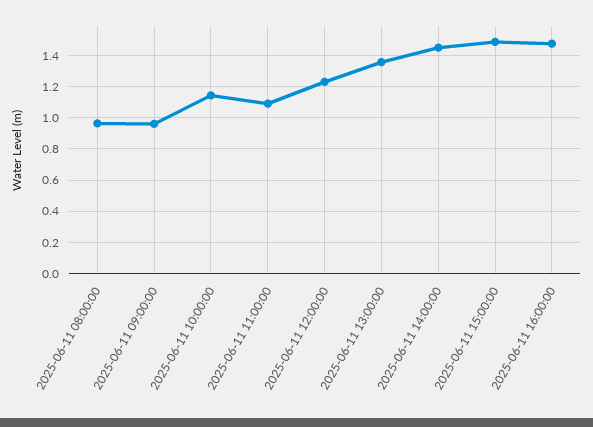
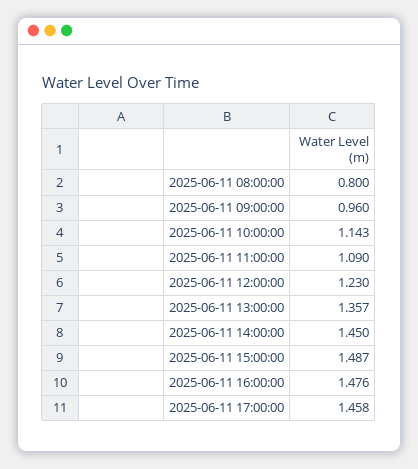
2025-06-11 08:00:00: 0.95 -> 0.8
2025-06-11 17:00:00: none -> 1.458

